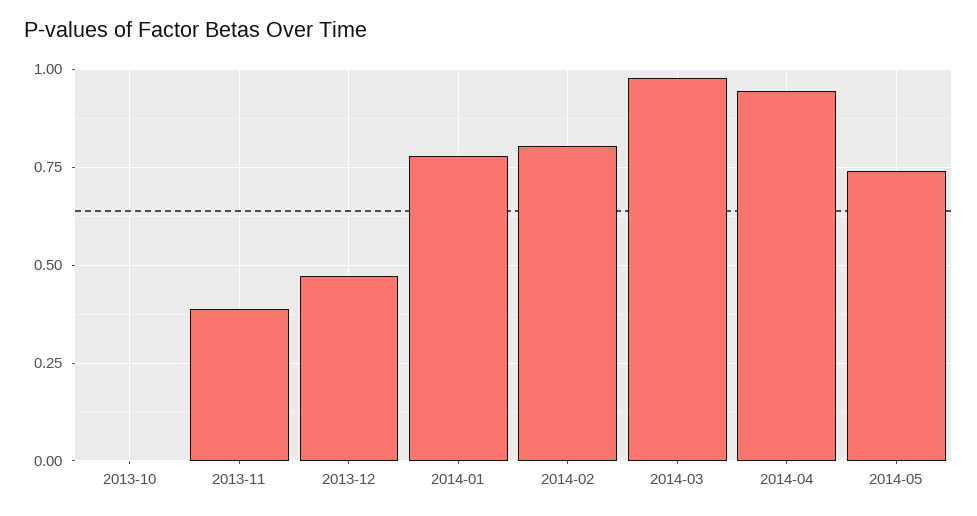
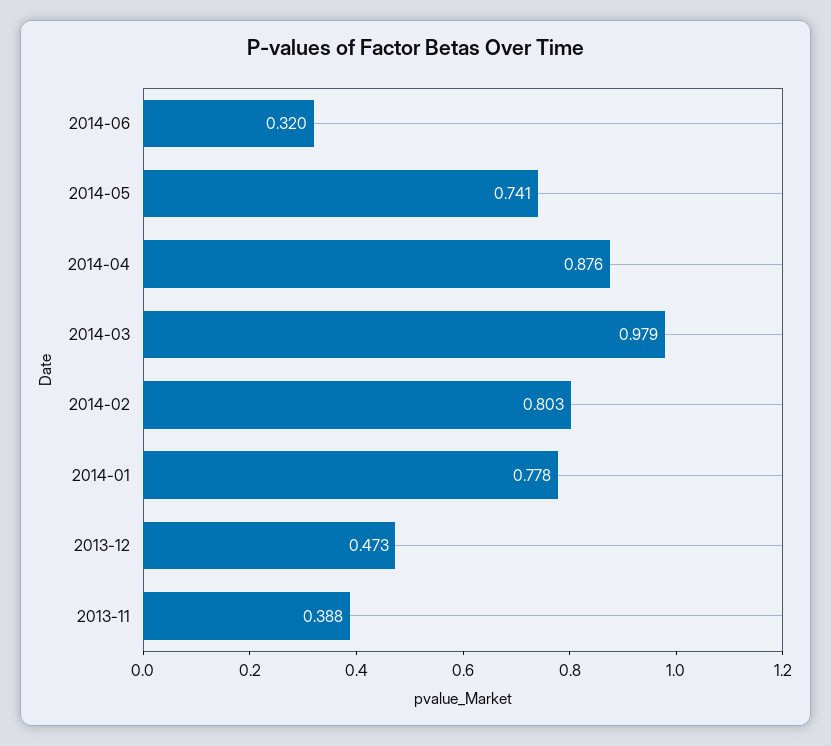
2013-10: 0 -> none
2014-04: 0.95 -> 0.876
2014-06: none -> 0.32

